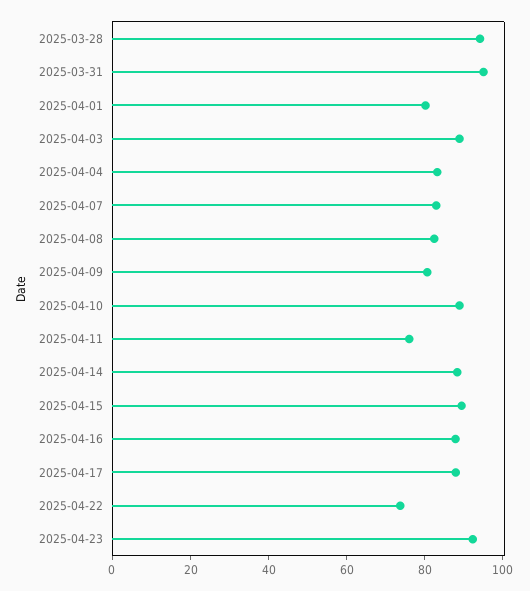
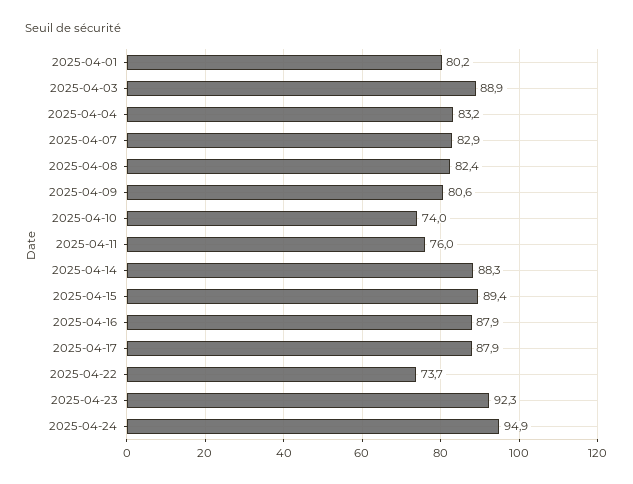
2025-03-28: 95 -> none
2025-03-31: 95 -> none
2025-04-10: 90 -> 74
2025-04-24: none -> 94.9

